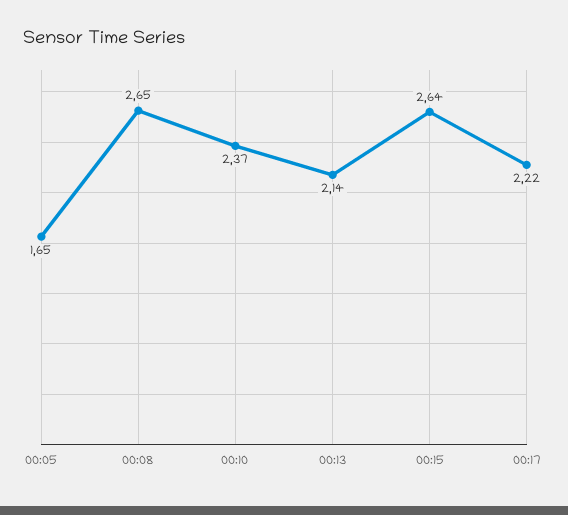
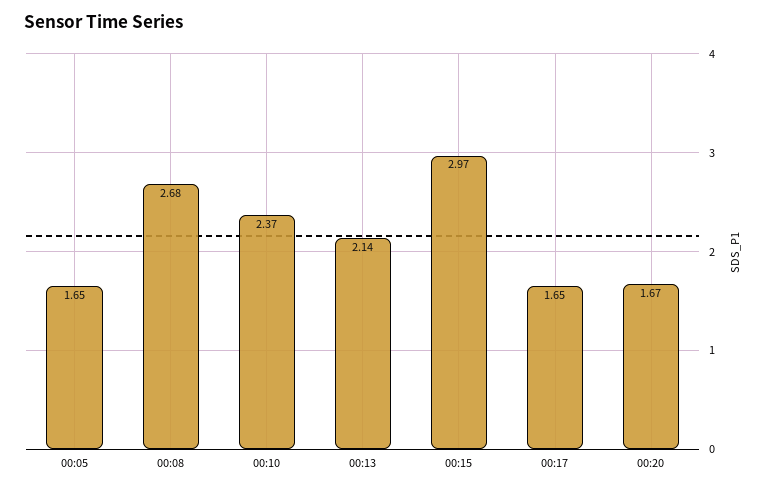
00:08: 2.65 -> 2.68
00:15: 2.64 -> 2.97
00:17: 2.22 -> 1.65
00:20: none -> 1.67

